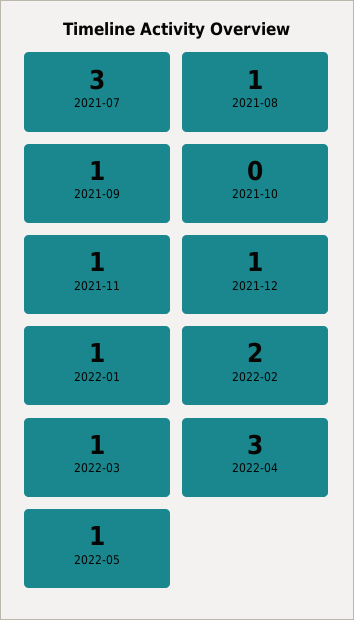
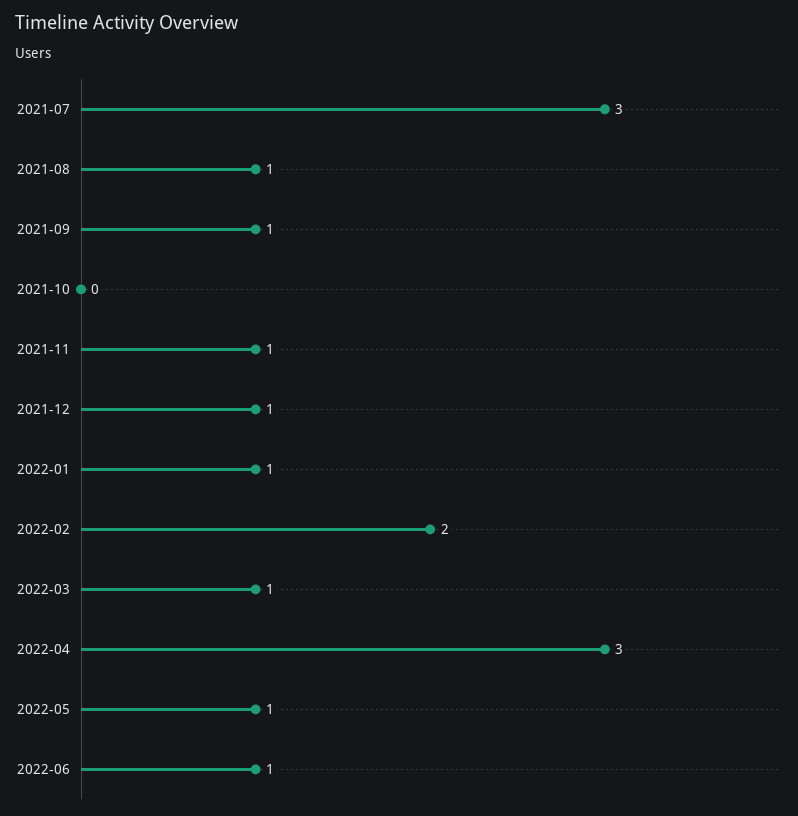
2022-06: none -> 1

